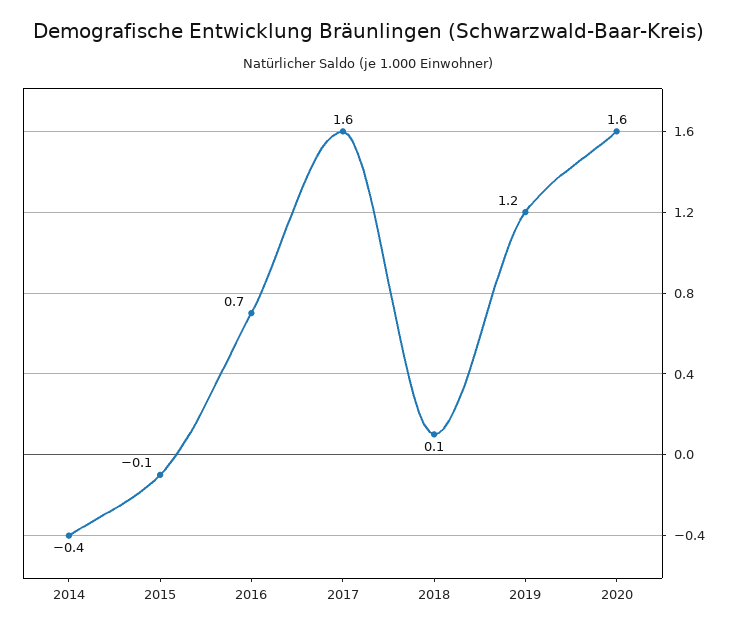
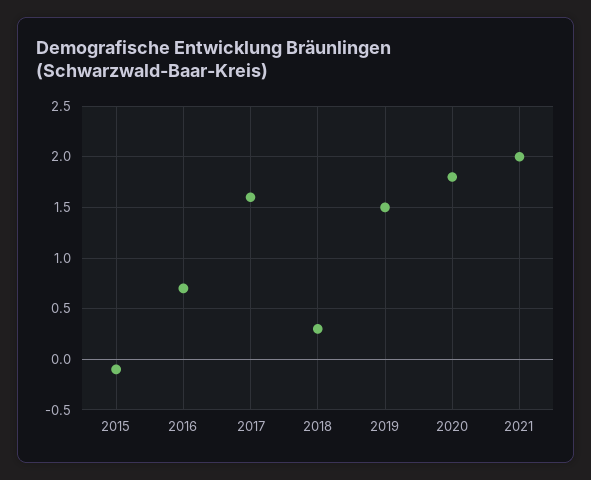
2014: -0.4 -> none
2018: 0.1 -> 0.3
2019: 1.2 -> 1.5
2020: 1.6 -> 1.8
2021: none -> 2

